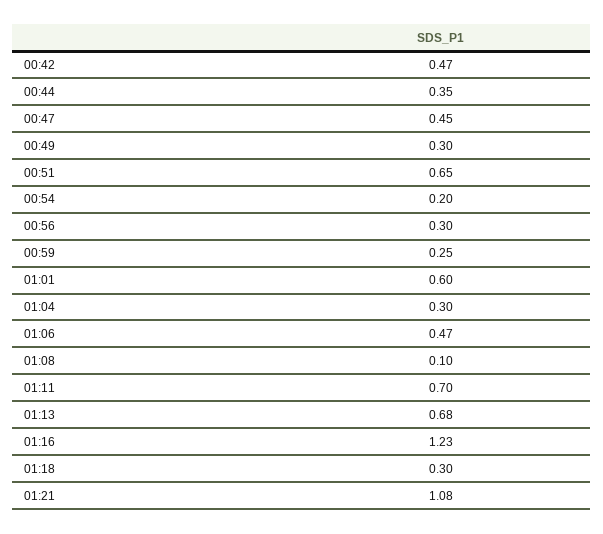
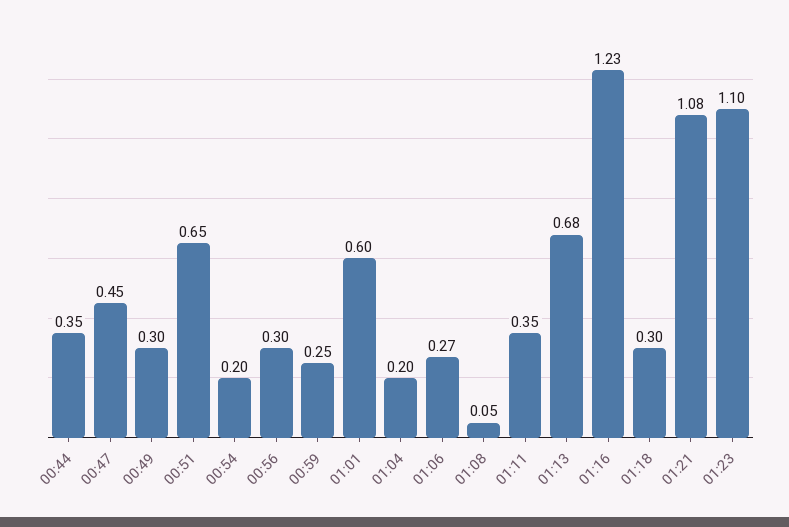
00:42: 0.47 -> none
01:04: 0.3 -> 0.2
01:06: 0.47 -> 0.27
01:08: 0.1 -> 0.05
01:11: 0.7 -> 0.35
01:23: none -> 1.1

